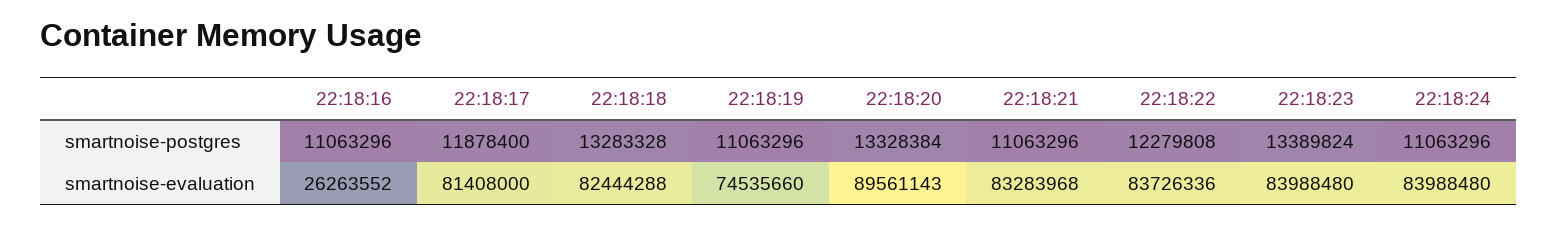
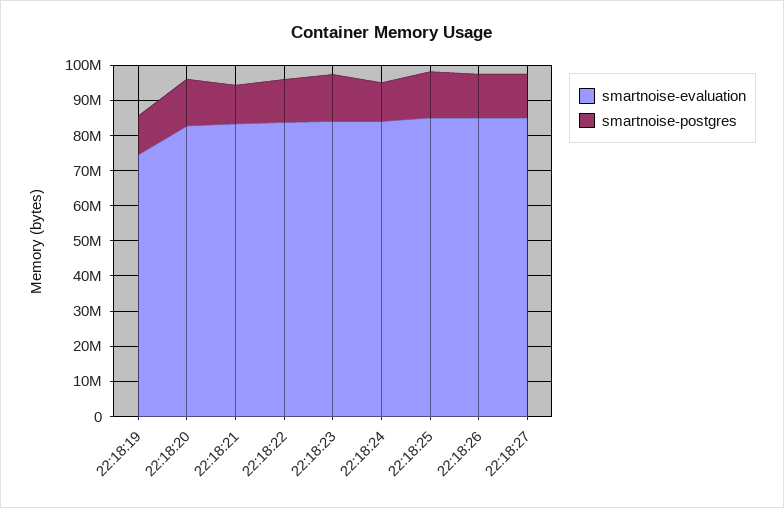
smartnoise-postgres, 22:18:16: 11063296 -> none
smartnoise-postgres, 22:18:17: 11878400 -> none
smartnoise-postgres, 22:18:18: 13283328 -> none
smartnoise-evaluation, 22:18:16: 26263552 -> none
smartnoise-evaluation, 22:18:17: 81408000 -> none
smartnoise-evaluation, 22:18:18: 82444288 -> none
smartnoise-evaluation, 22:18:20: 89561143 -> 82500000
smartnoise-evaluation, 22:18:25: none -> 85000000
smartnoise-postgres, 22:18:25: none -> 12500000
smartnoise-evaluation, 22:18:26: none -> 85000000
smartnoise-postgres, 22:18:26: none -> 12500000
smartnoise-evaluation, 22:18:27: none -> 85000000
smartnoise-postgres, 22:18:27: none -> 12500000

